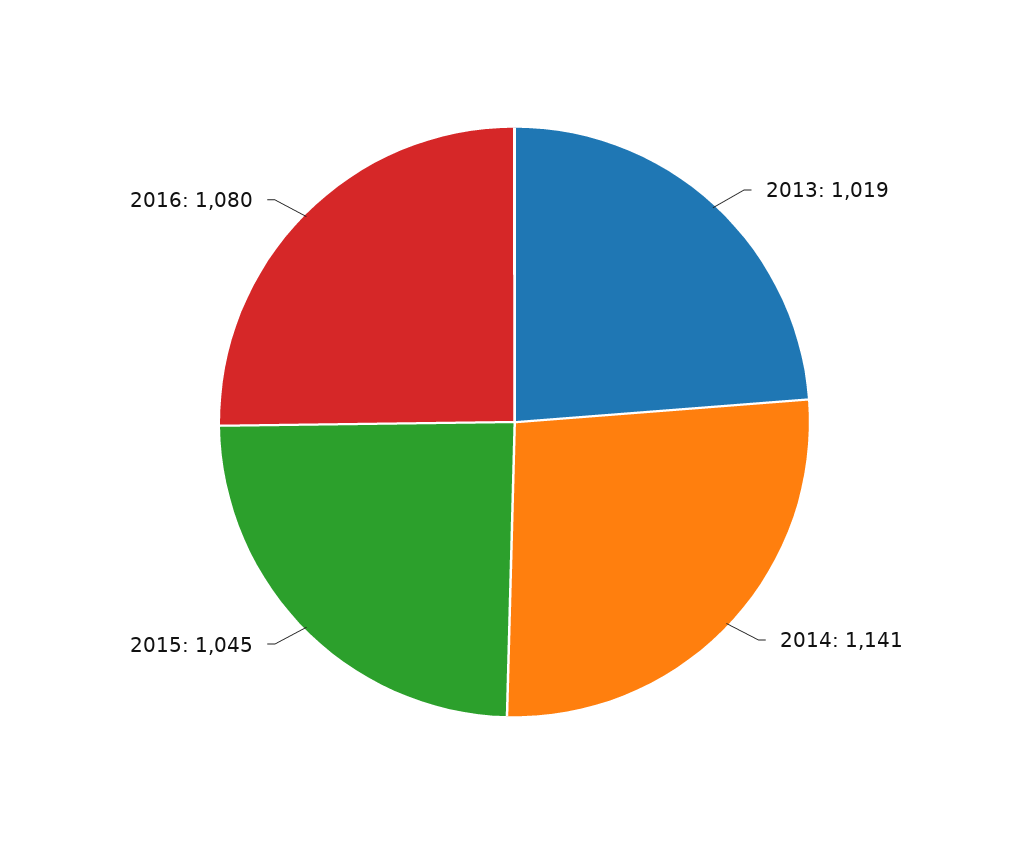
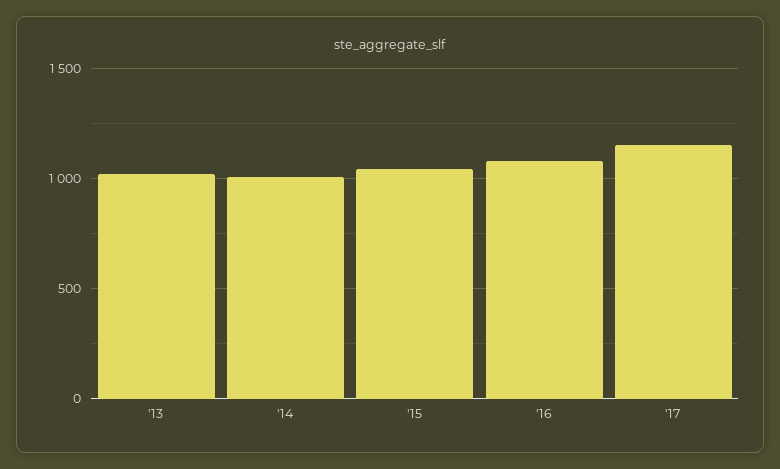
2014: 1141 -> 1000
'17: none -> 1150

